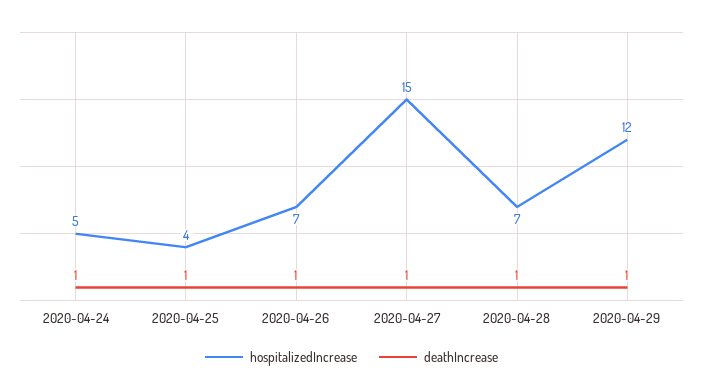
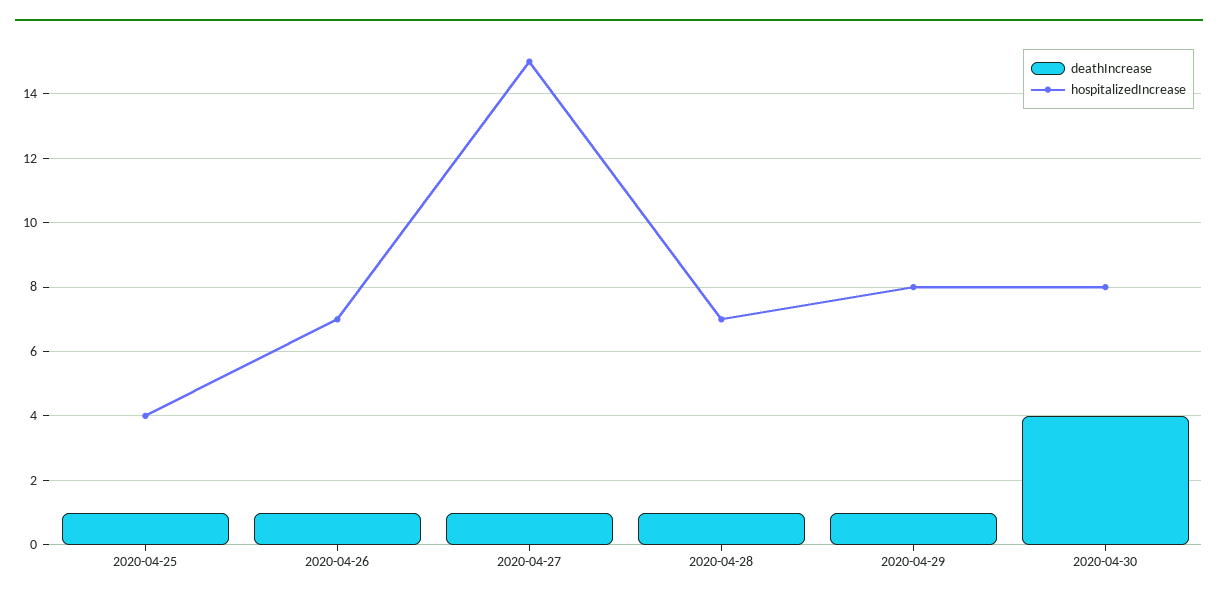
hospitalizedIncrease, 2020-04-24: 5 -> none
deathIncrease, 2020-04-24: 1 -> none
hospitalizedIncrease, 2020-04-29: 12 -> 8
deathIncrease, 2020-04-30: none -> 4
hospitalizedIncrease, 2020-04-30: none -> 8

